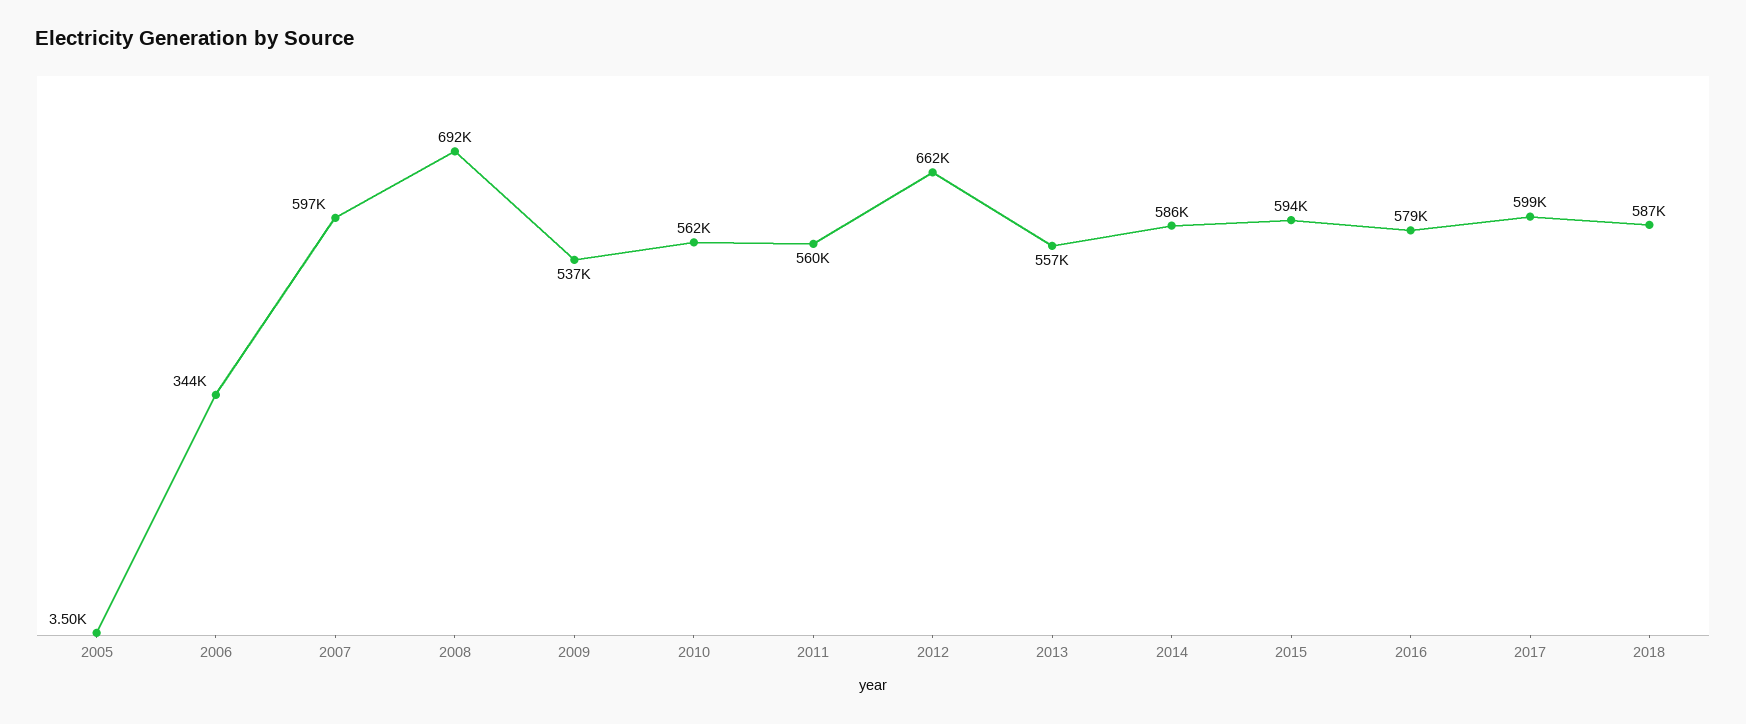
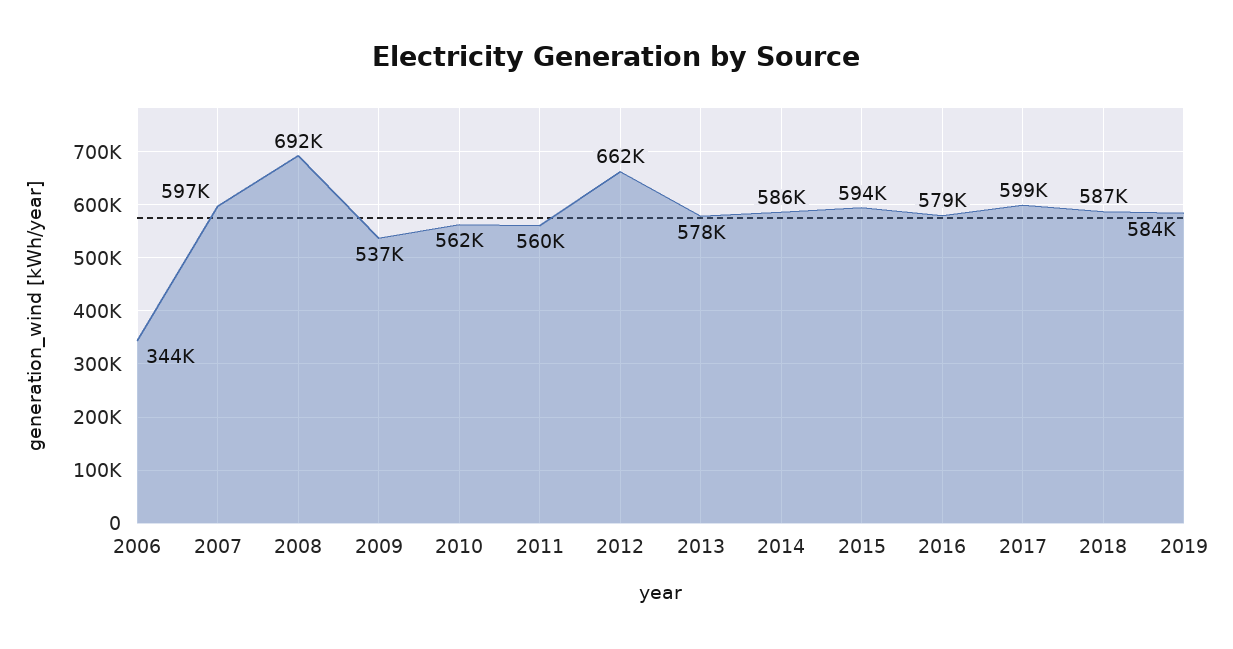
2005: 3500 -> none
2013: 557000 -> 578000
2019: none -> 584000

